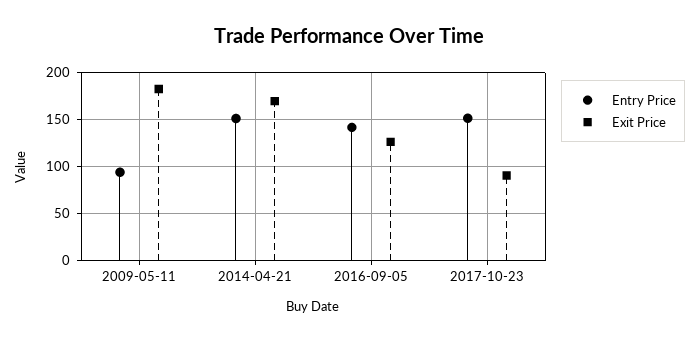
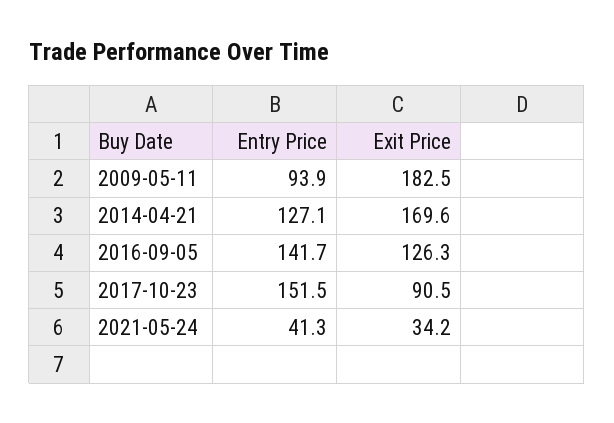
Entry Price, 2014-04-21: 150 -> 127.1
Entry Price, 2021-05-24: none -> 41.3
Exit Price, 2021-05-24: none -> 34.2

